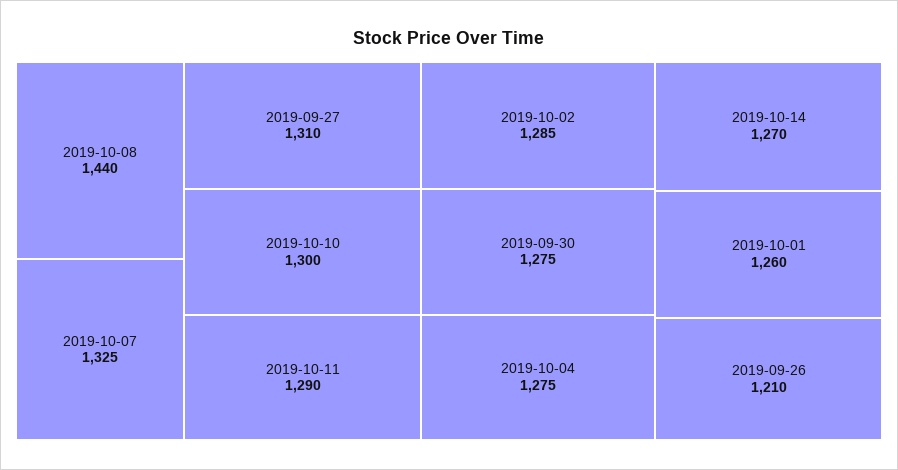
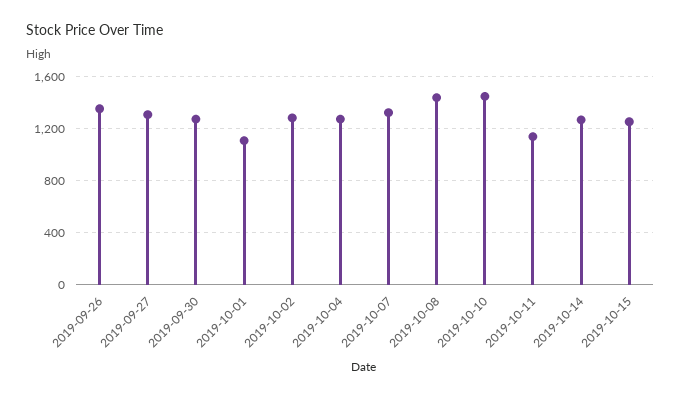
2019-10-10: 1300 -> 1450
2019-10-11: 1290 -> 1150
2019-10-01: 1260 -> 1100
2019-09-26: 1210 -> 1350
2019-10-15: none -> 1250

